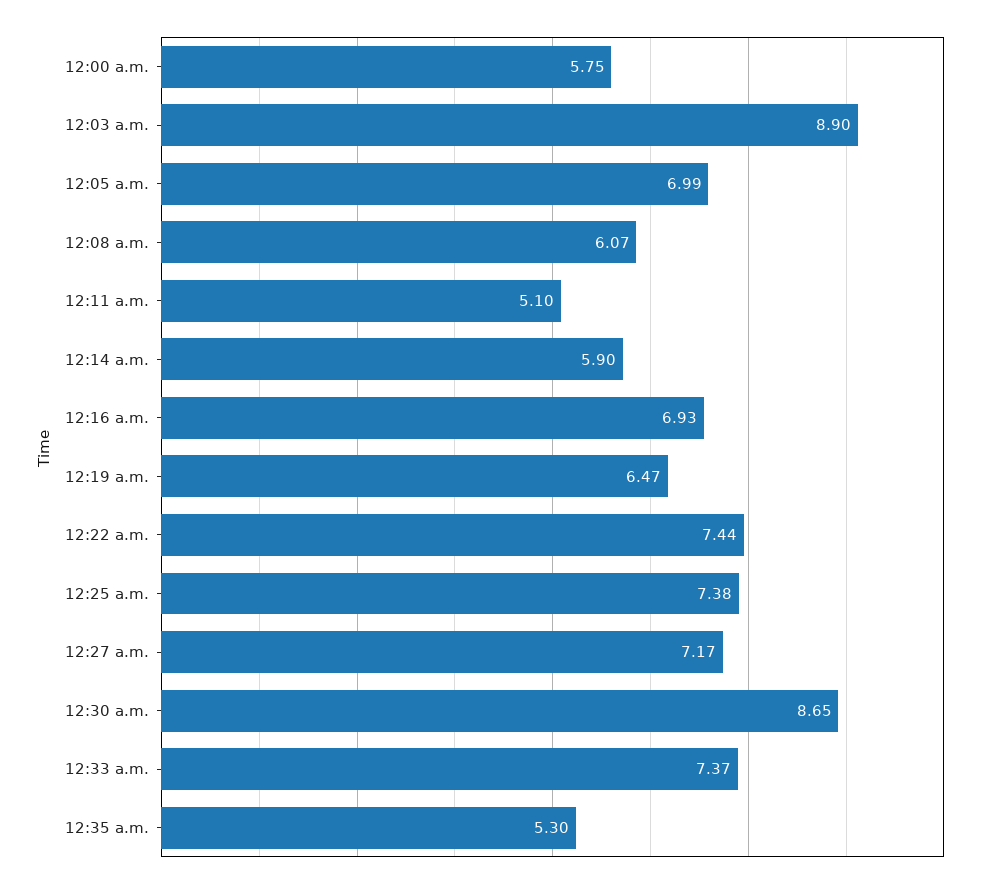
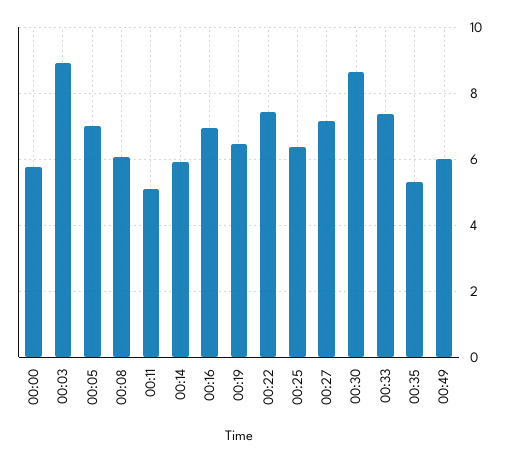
12:25 a.m.: 7.38 -> 6.4
00:49: none -> 6

